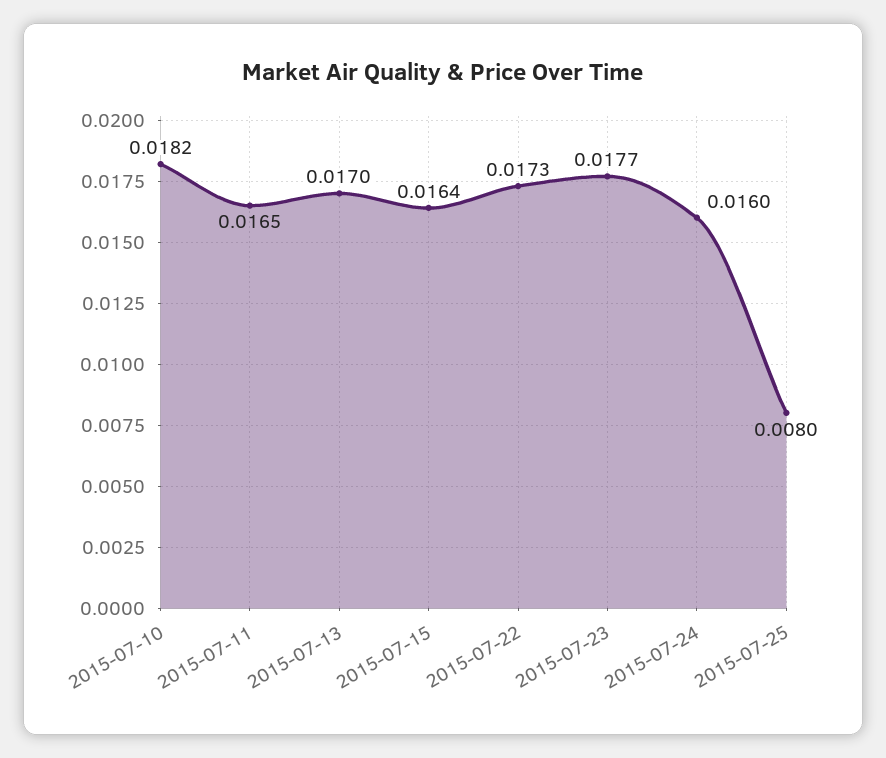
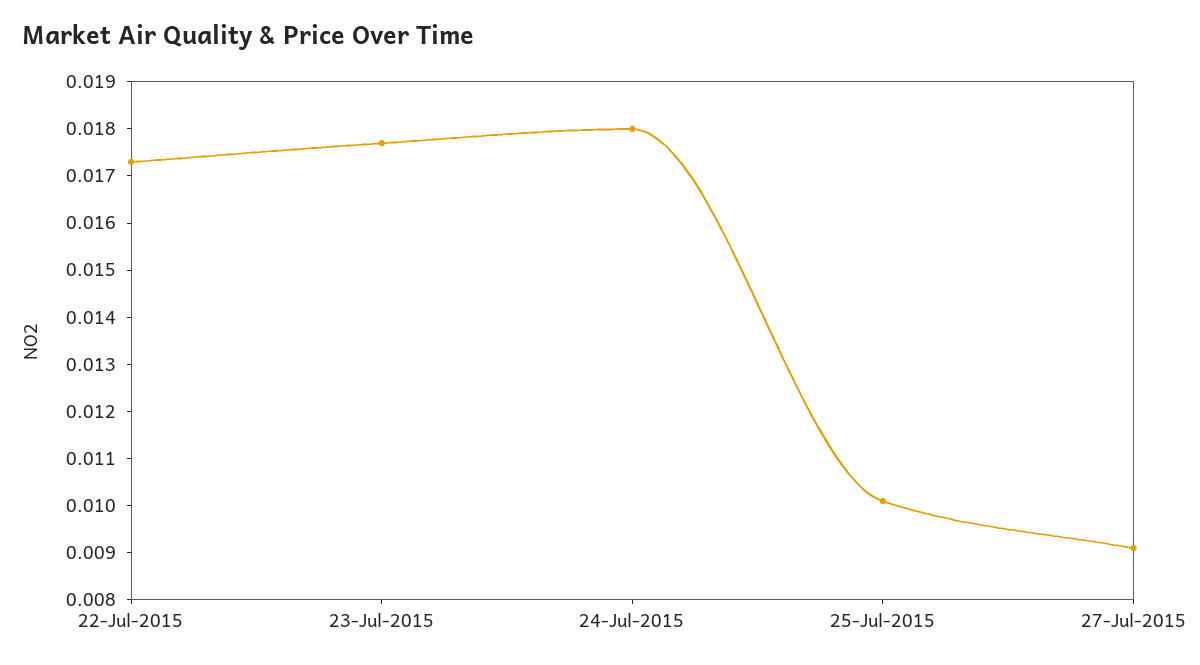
2015-07-10: 0.0182 -> none
2015-07-11: 0.0165 -> none
2015-07-13: 0.017 -> none
2015-07-15: 0.0164 -> none
2015-07-24: 0.016 -> 0.018
2015-07-25: 0.008 -> 0.01
27-Jul-2015: none -> 0.009

